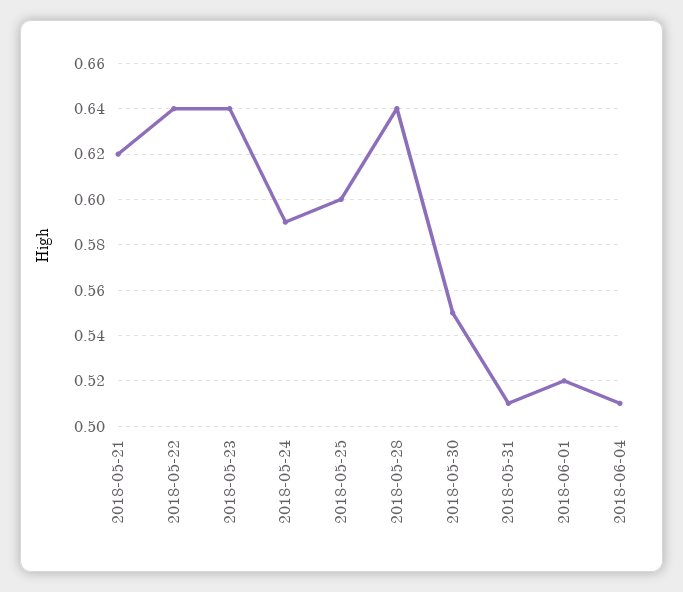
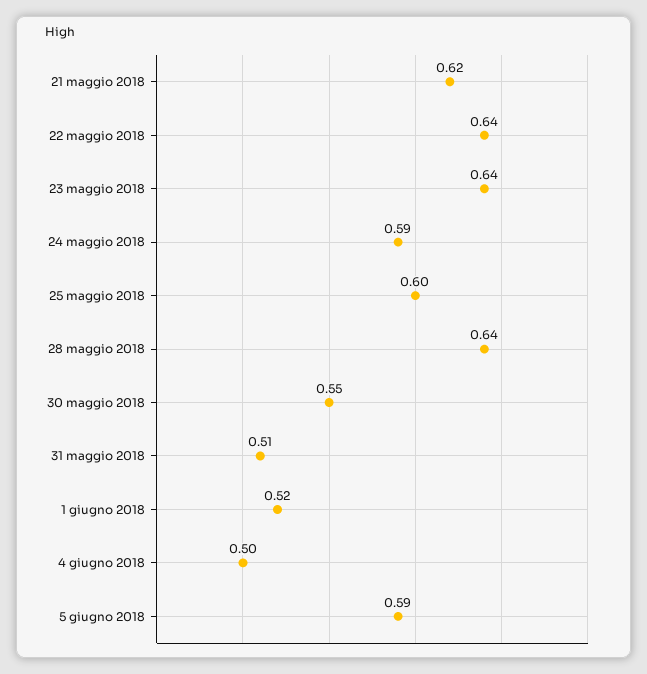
2018-06-04: 0.51 -> 0.5
5 giugno 2018: none -> 0.59

